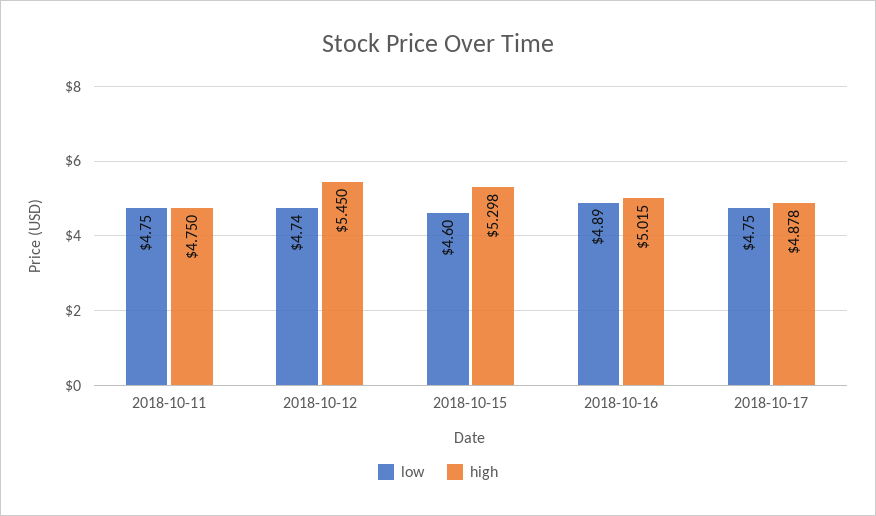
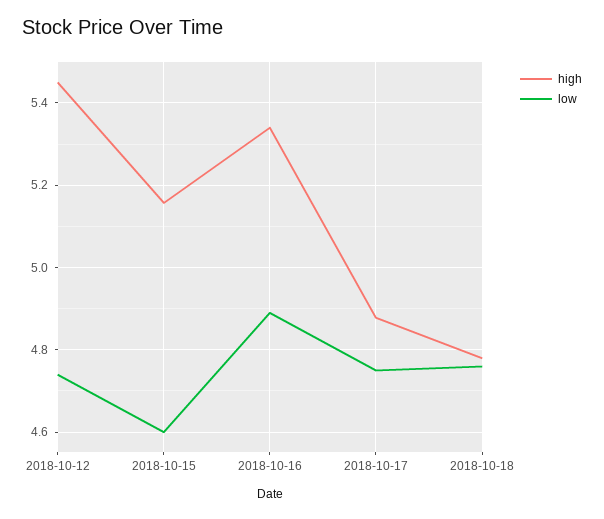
low, 2018-10-11: 4.75 -> none
high, 2018-10-11: 4.75 -> none
high, 2018-10-15: 5.298 -> 5.16
high, 2018-10-16: 5.015 -> 5.34
high, 2018-10-18: none -> 4.78
low, 2018-10-18: none -> 4.76

